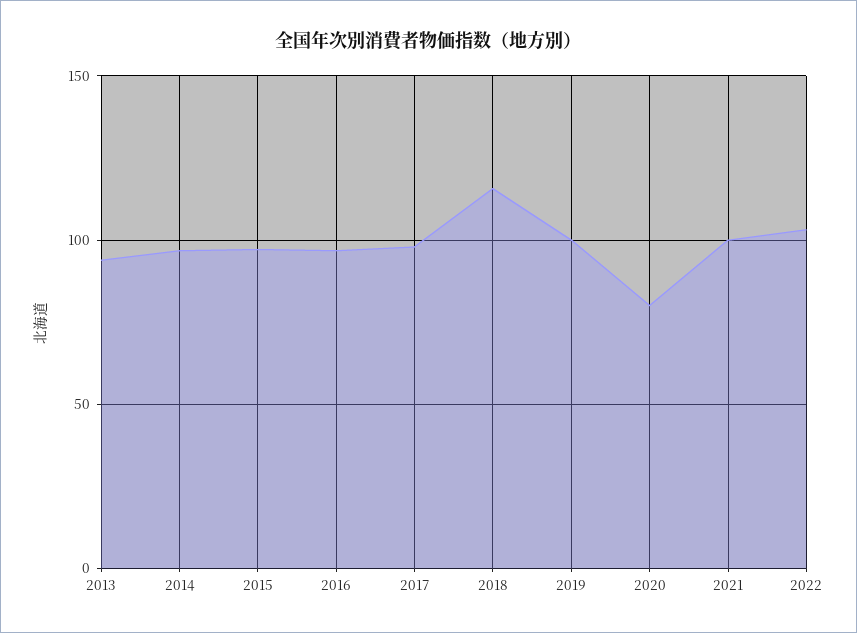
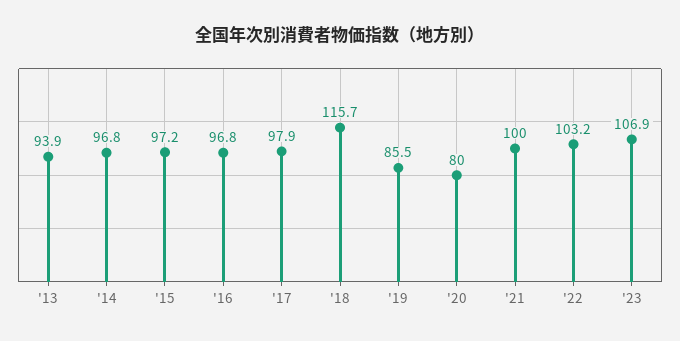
2019: 100 -> 85.5
'23: none -> 106.9

